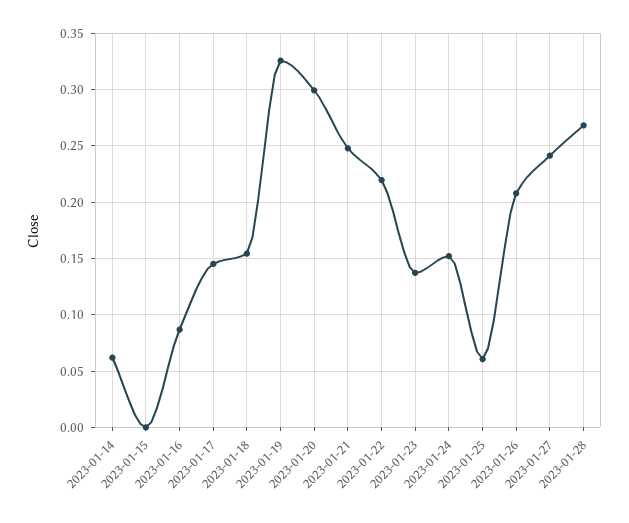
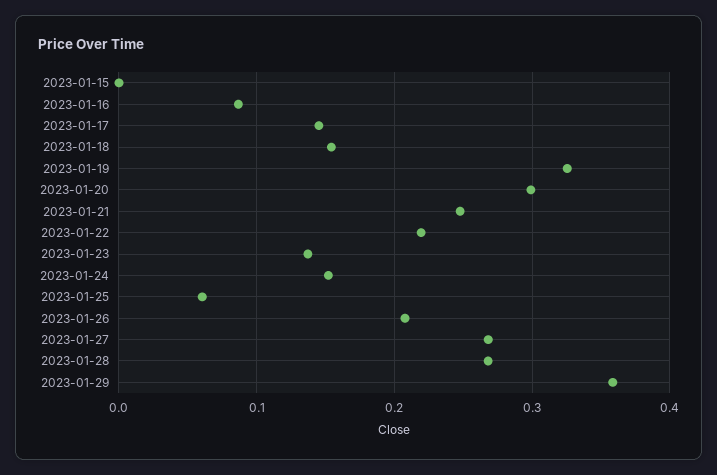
2023-01-14: 0.06 -> none
2023-01-27: 0.24 -> 0.27
2023-01-29: none -> 0.36

